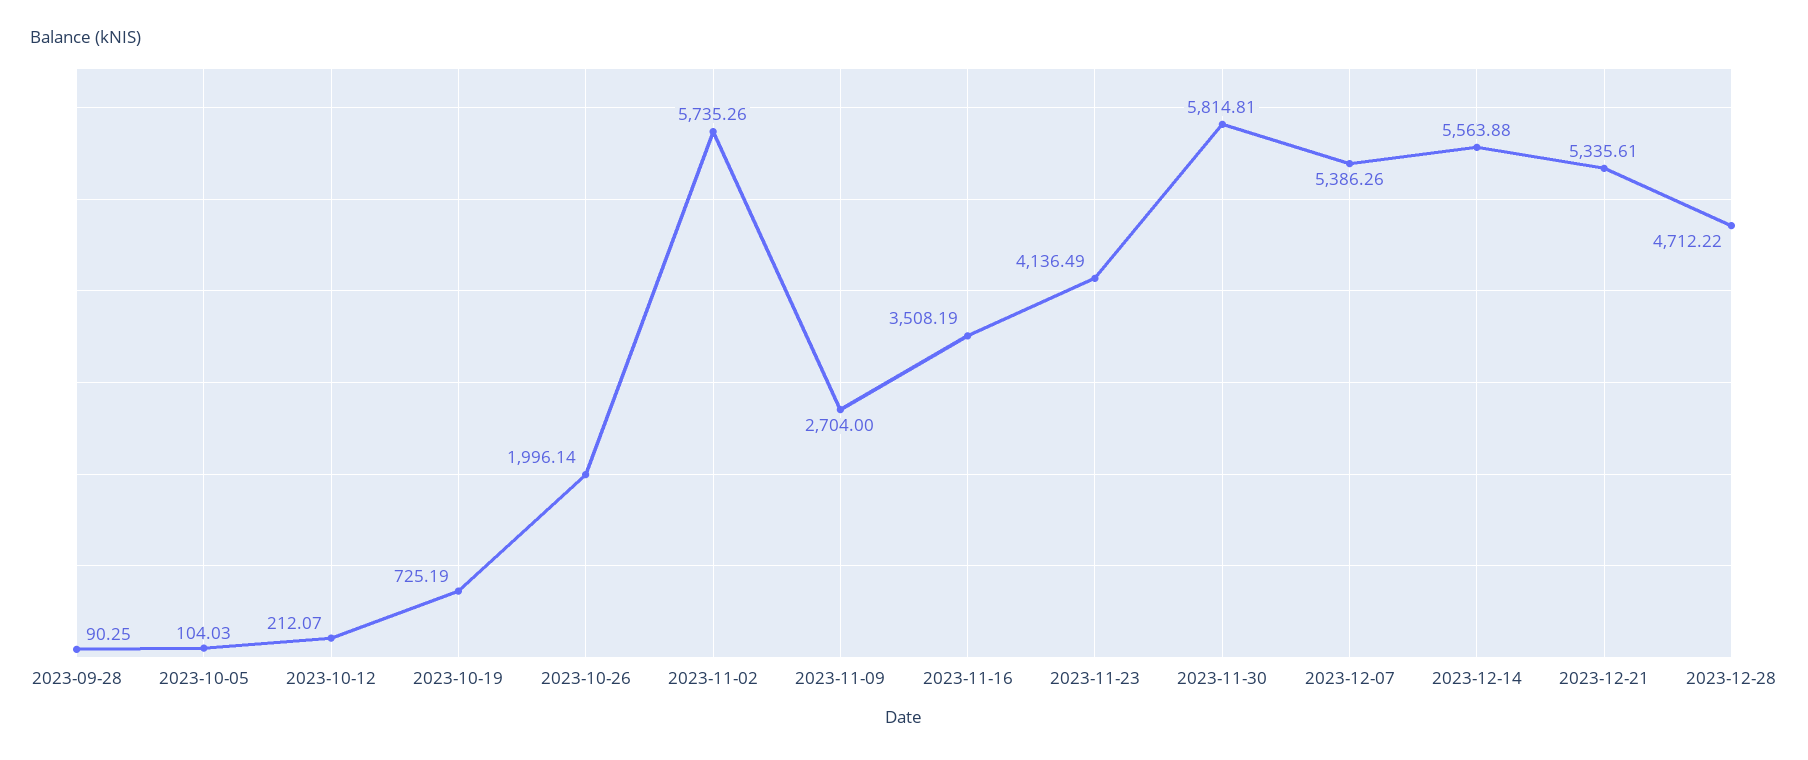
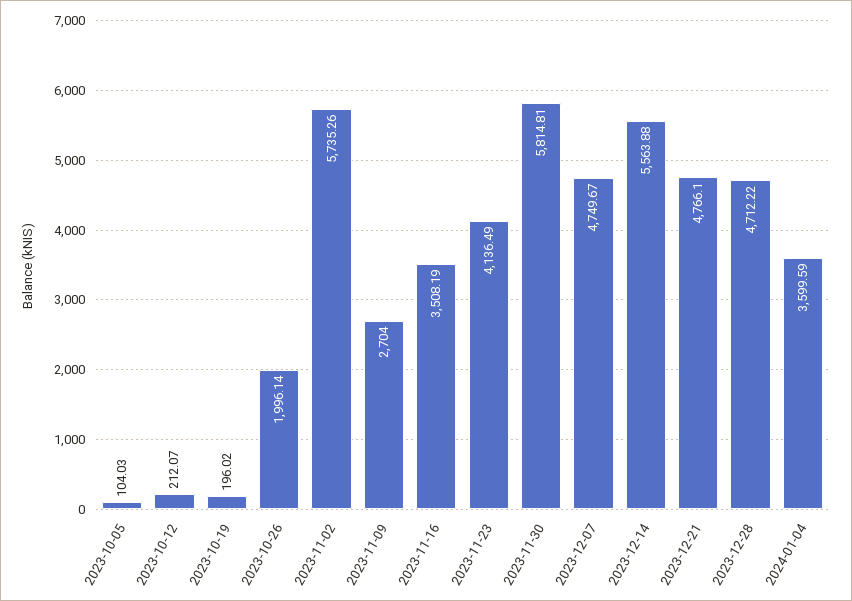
2023-09-28: 90.25 -> none
2023-10-19: 725.19 -> 196.02
2023-12-07: 5386.26 -> 4749.67
2023-12-21: 5335.61 -> 4766.1
2024-01-04: none -> 3599.59

